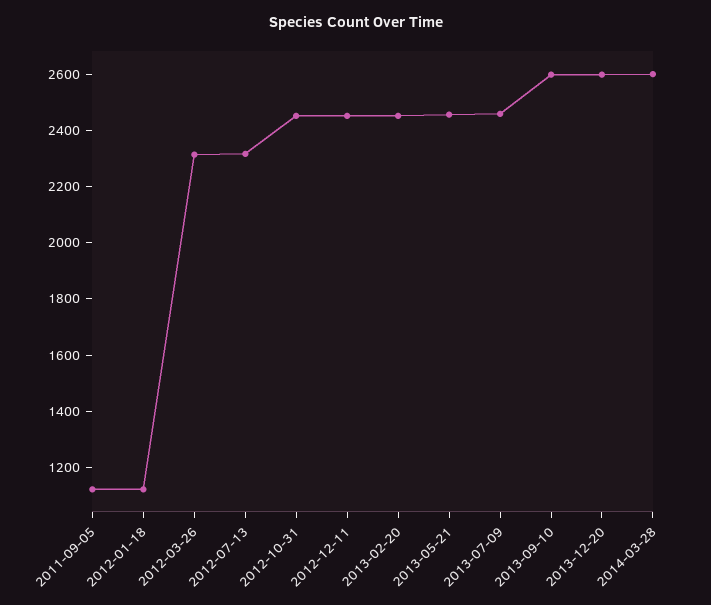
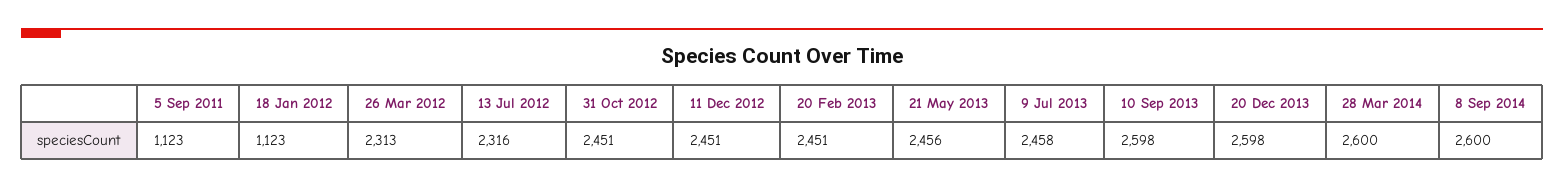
8 Sep 2014: none -> 2600

